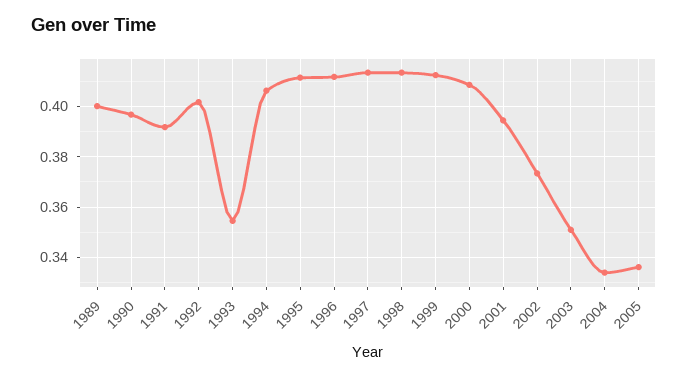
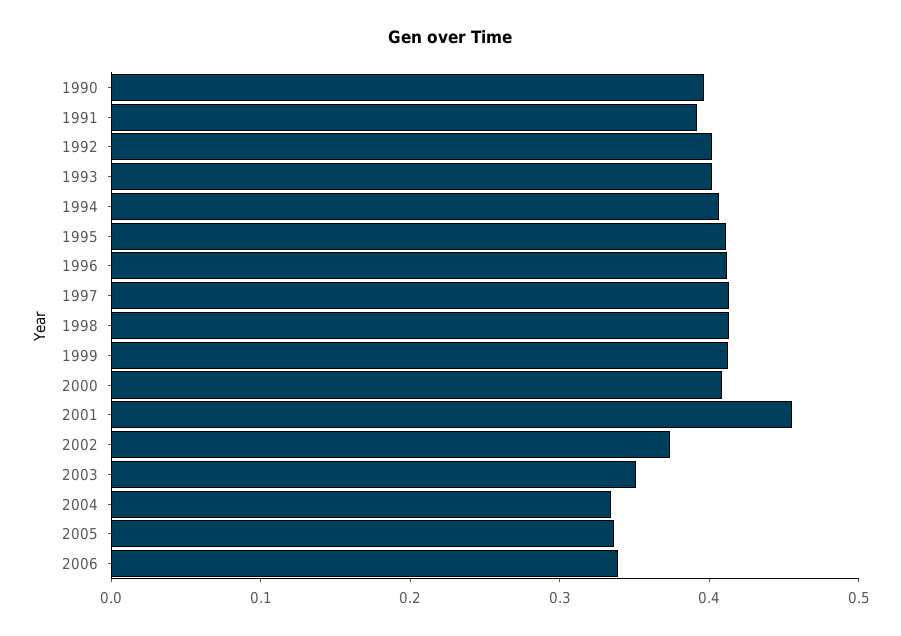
1989: 0.4 -> none
1993: 0.355 -> 0.4
2001: 0.395 -> 0.46
2006: none -> 0.34

